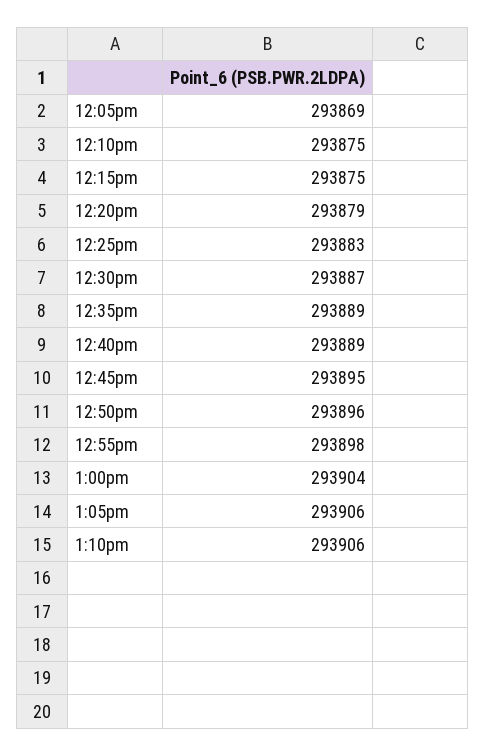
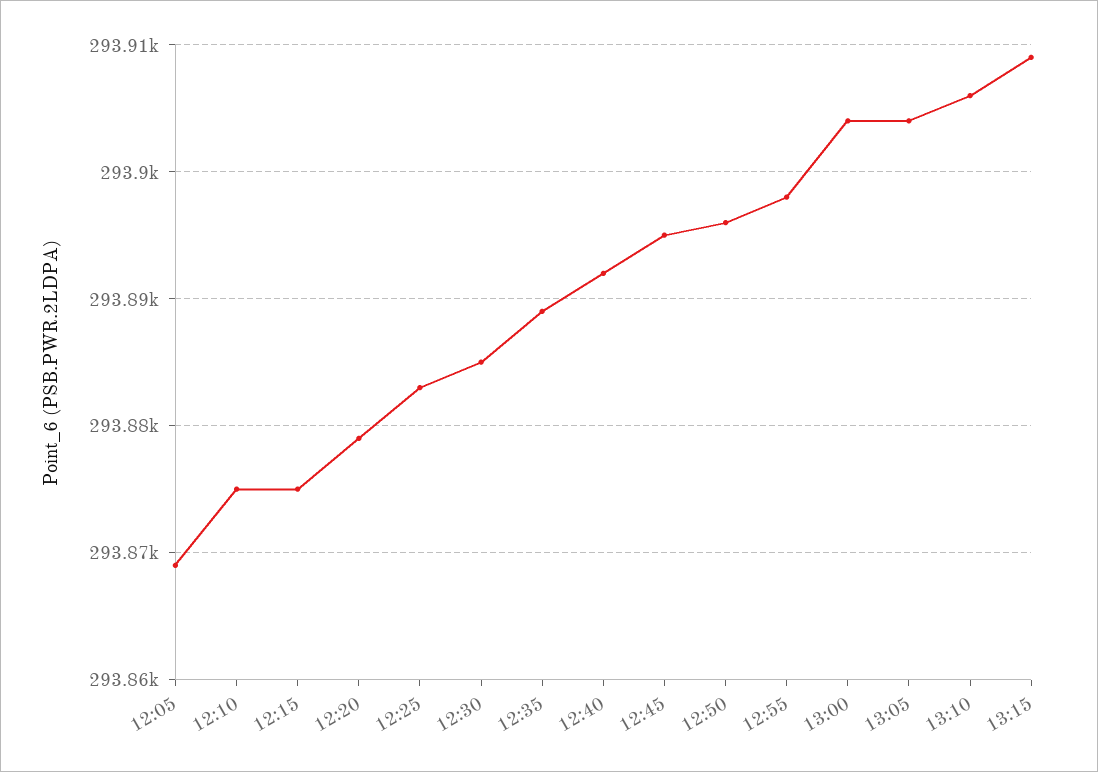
12:30pm: 293887 -> 293885
12:40pm: 293889 -> 293892
1:05pm: 293906 -> 293904
13:15: none -> 293909

